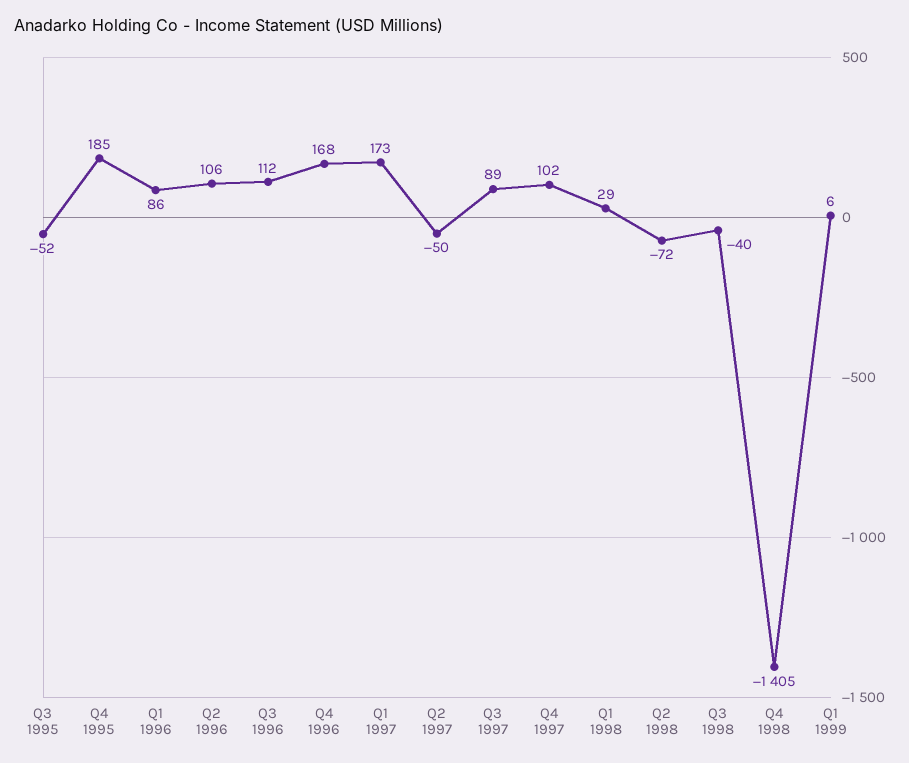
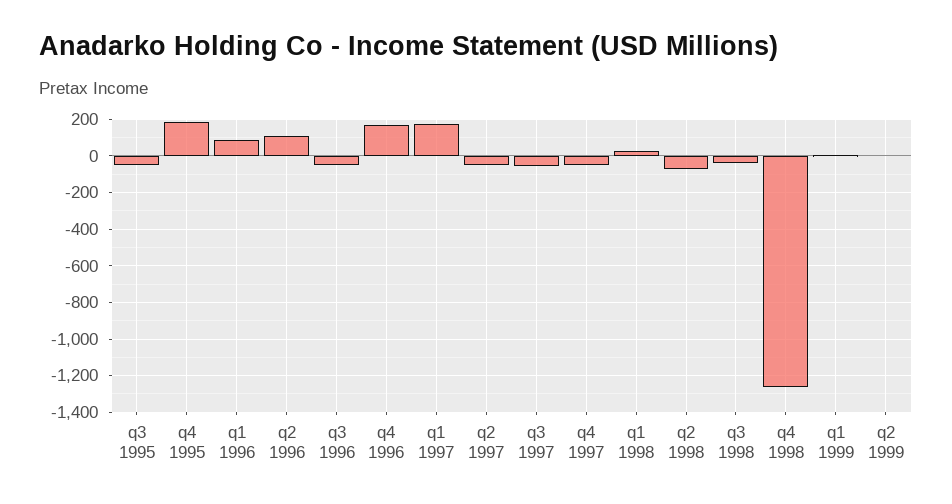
Q3 1996: 112 -> -50
Q3 1997: 89 -> -50
Q4 1997: 102 -> -50
Q4 1998: -1405 -> -1250
q2 1999: none -> 0

